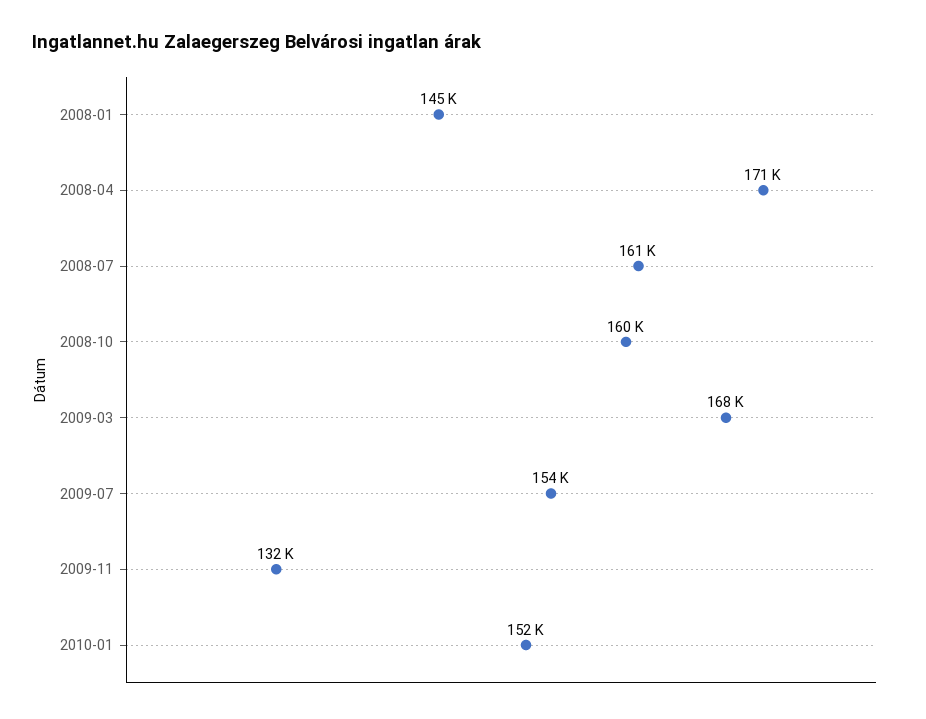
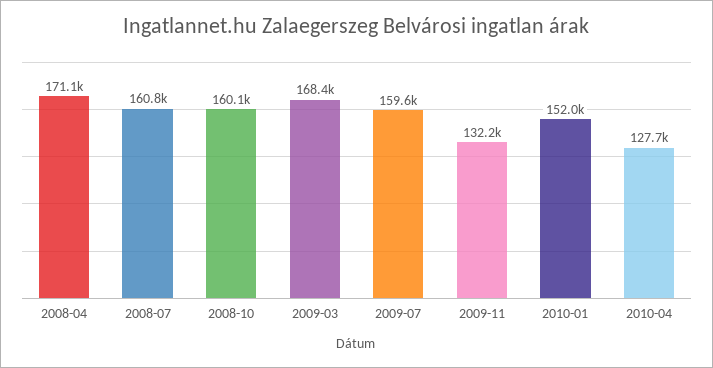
2008-01: 145000 -> none
2009-07: 154000 -> 159600
2010-04: none -> 127700

